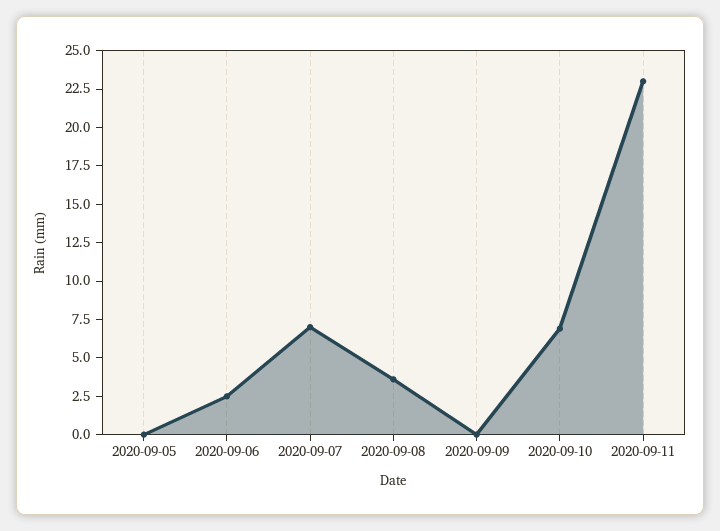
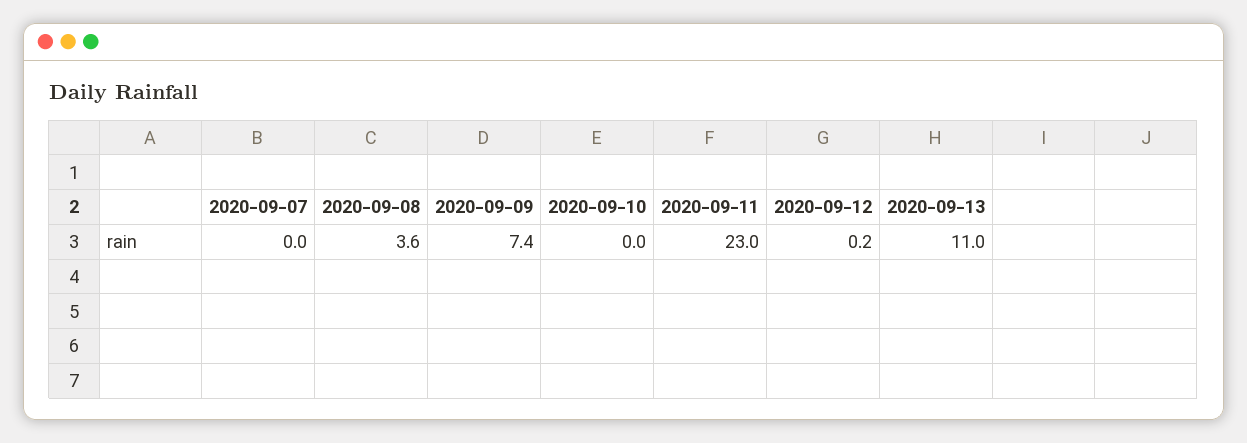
2020-09-05: 0 -> none
2020-09-06: 2.5 -> none
2020-09-07: 7.5 -> 0
2020-09-09: 0 -> 7.4
2020-09-10: 7.5 -> 0
2020-09-12: none -> 0.2
2020-09-13: none -> 11

